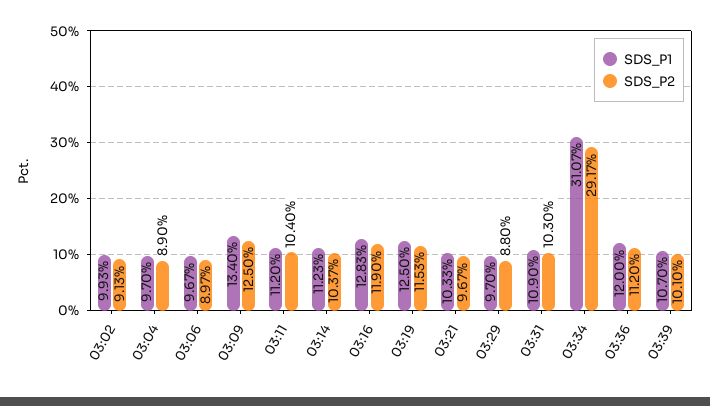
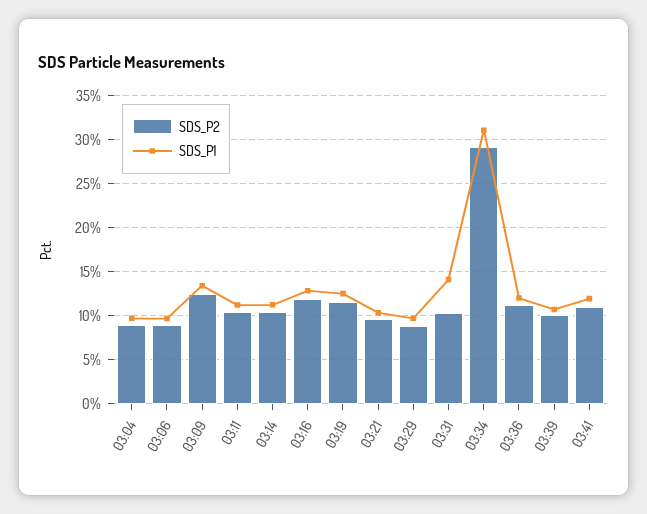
SDS_P1, 03:02: 9.93 -> none
SDS_P2, 03:02: 9.13 -> none
SDS_P1, 03:31: 10.9 -> 14
SDS_P2, 03:41: none -> 11
SDS_P1, 03:41: none -> 12

